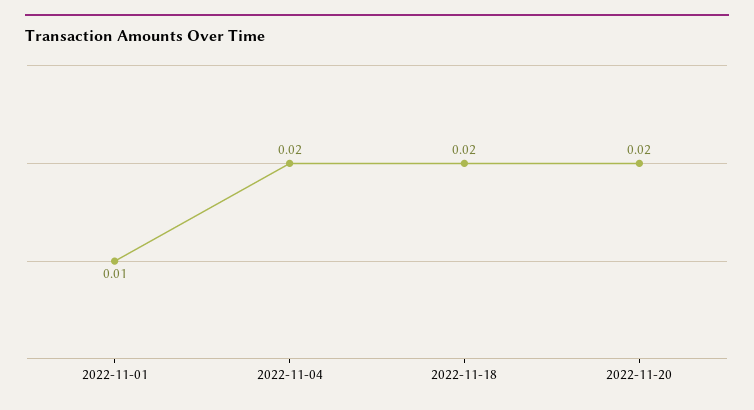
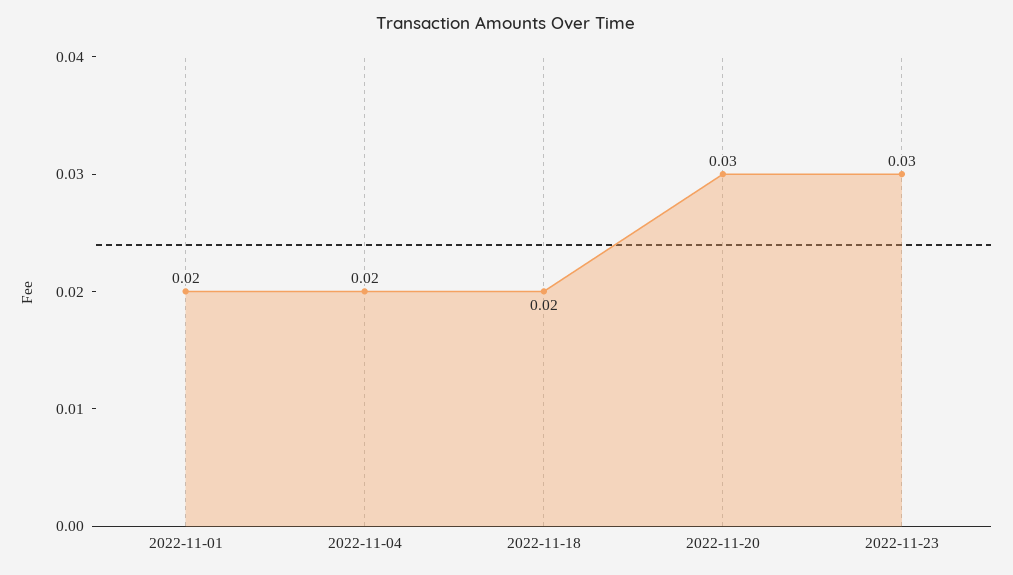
2022-11-01: 0.01 -> 0.02
2022-11-20: 0.02 -> 0.03
2022-11-23: none -> 0.03

